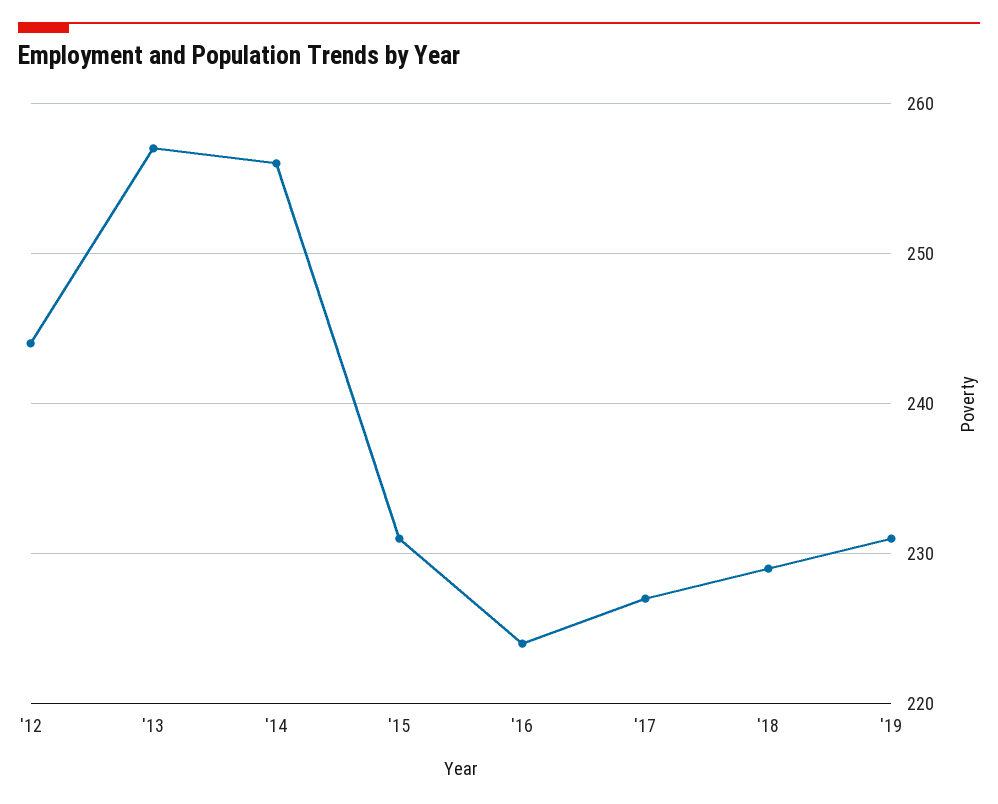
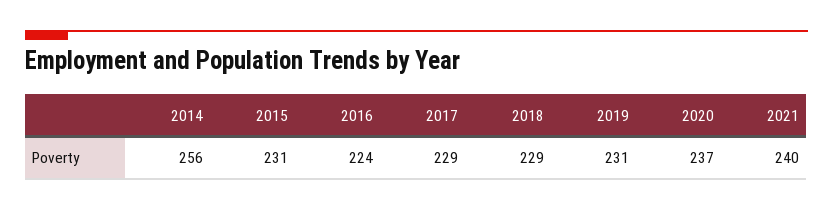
'12: 244 -> none
'13: 257 -> none
'17: 227 -> 229
2020: none -> 237
2021: none -> 240

